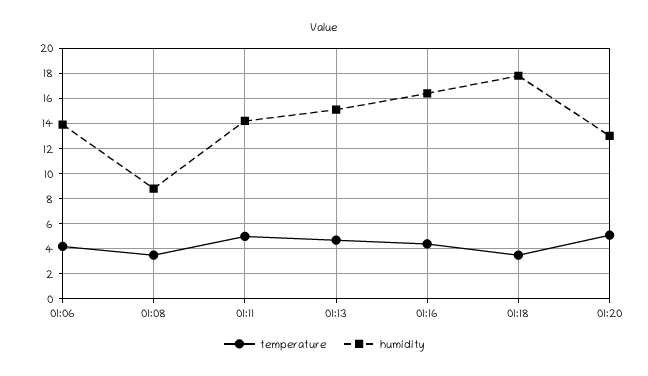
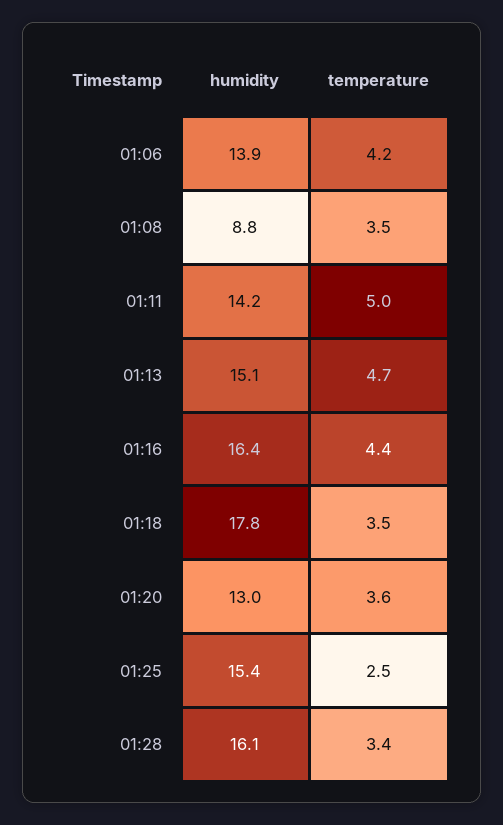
temperature, 01:20: 5 -> 3.6
humidity, 01:25: none -> 15.4
temperature, 01:25: none -> 2.5
humidity, 01:28: none -> 16.1
temperature, 01:28: none -> 3.4

